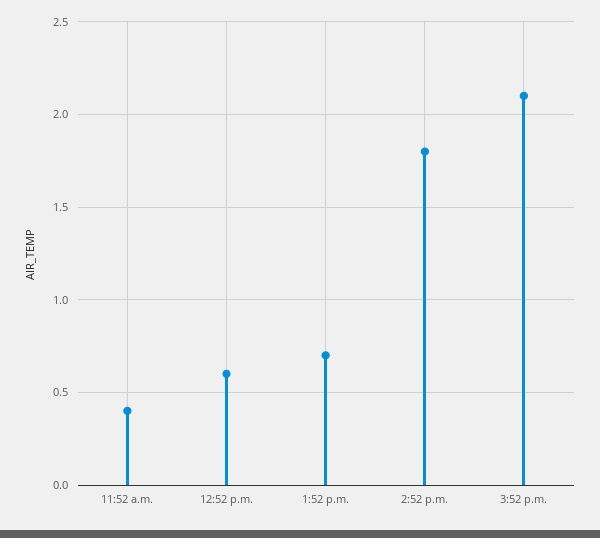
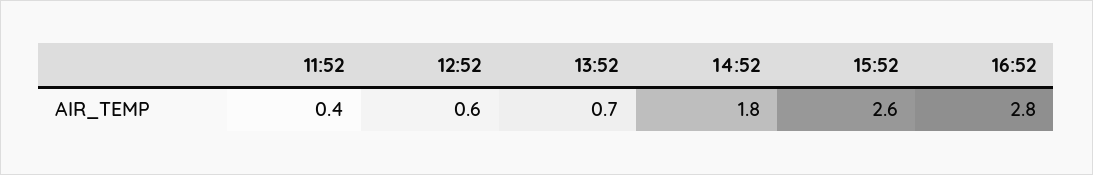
3:52 p.m.: 2.1 -> 2.6
16:52: none -> 2.8

